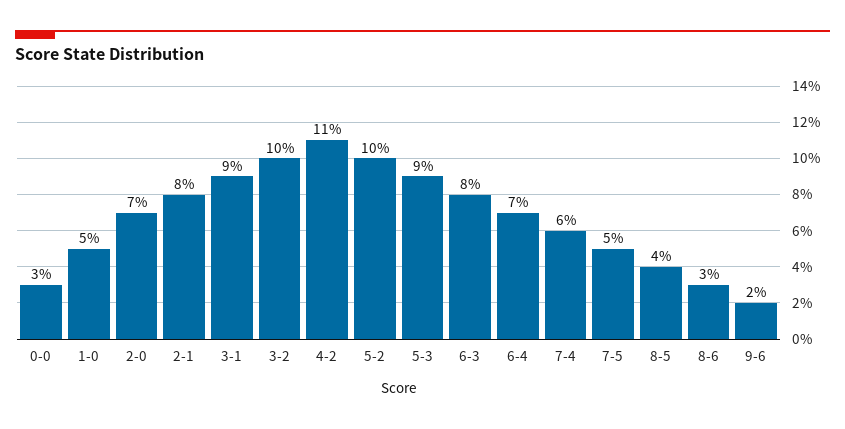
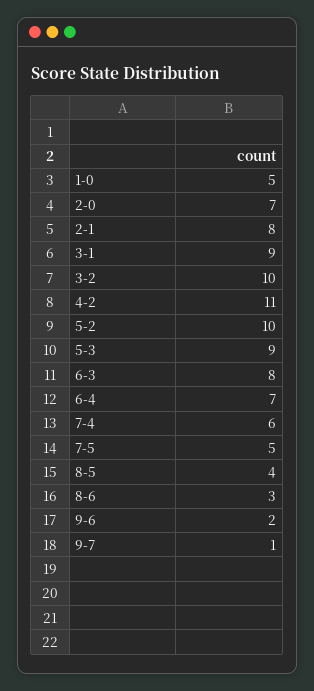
0-0: 3 -> none
9-7: none -> 1

